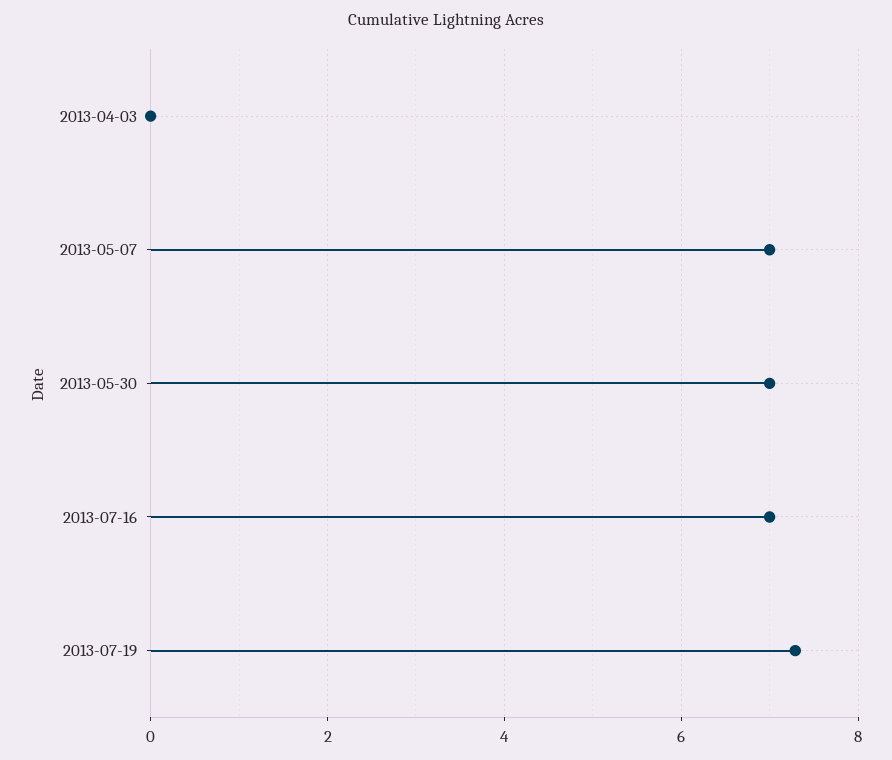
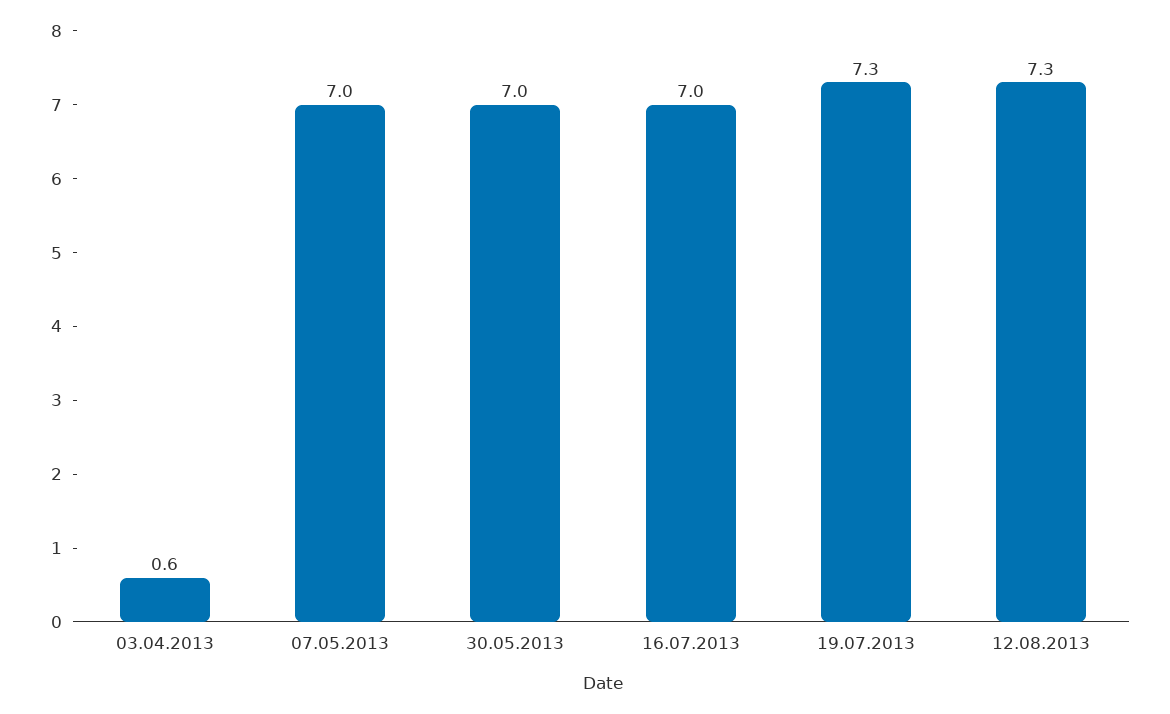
2013-04-03: 0 -> 0.6
12.08.2013: none -> 7.3

